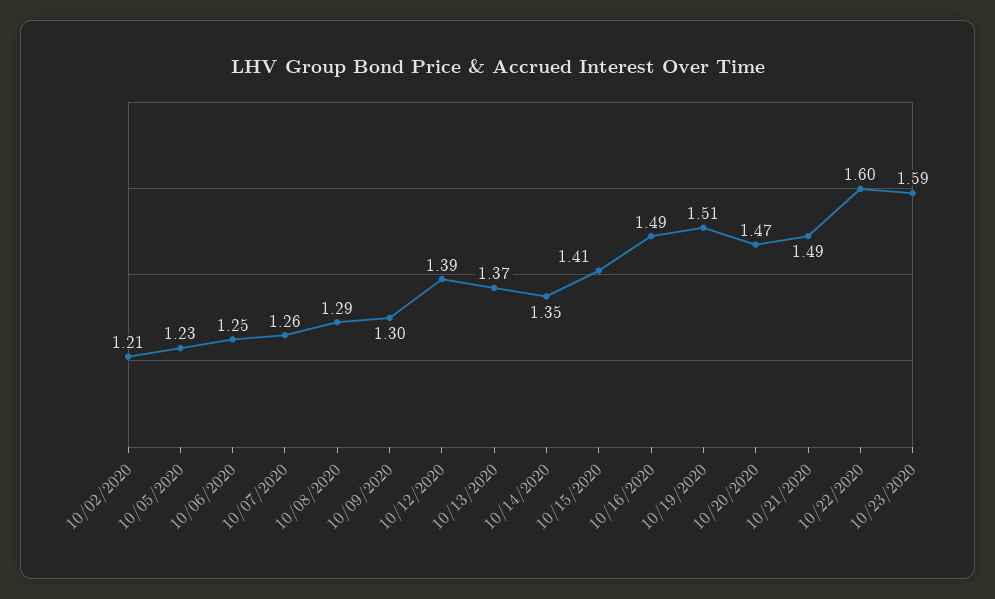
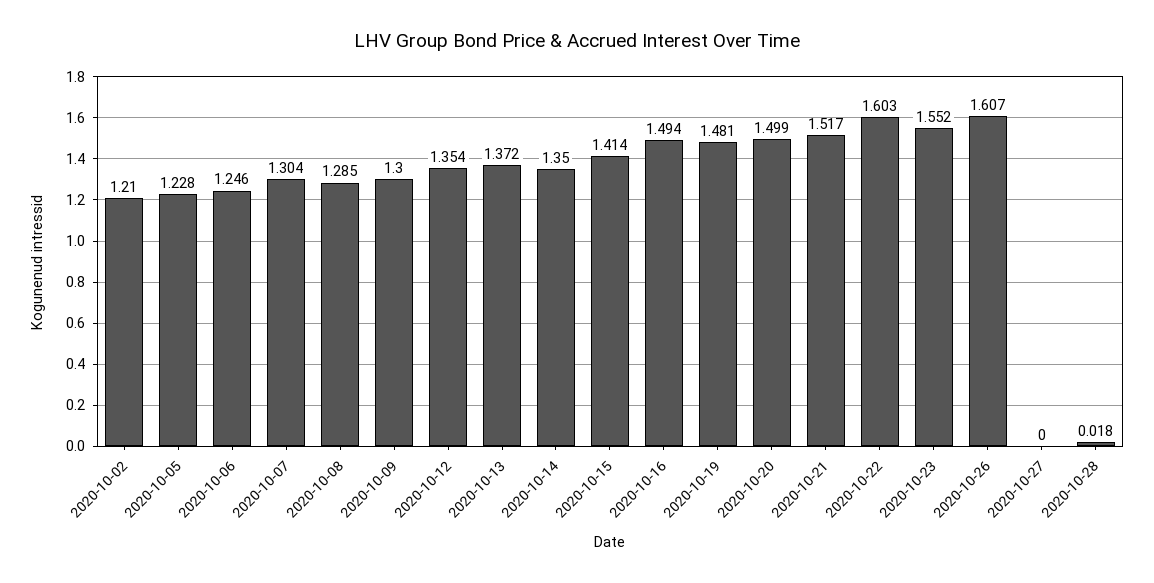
10/07/2020: 1.26 -> 1.304
10/12/2020: 1.39 -> 1.354
10/19/2020: 1.51 -> 1.481
10/20/2020: 1.47 -> 1.499
10/21/2020: 1.49 -> 1.517
10/23/2020: 1.59 -> 1.552
2020-10-26: none -> 1.607
2020-10-27: none -> 0
2020-10-28: none -> 0.018

